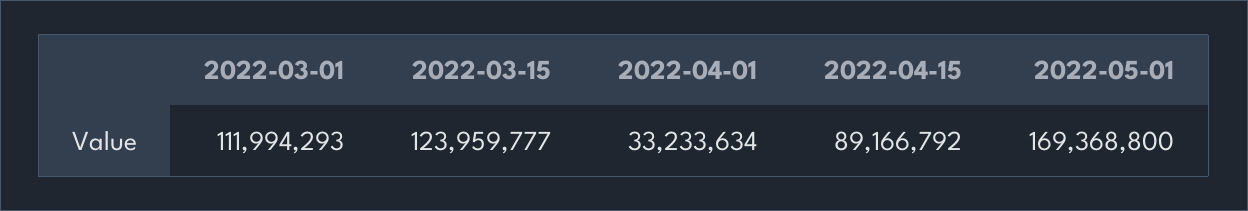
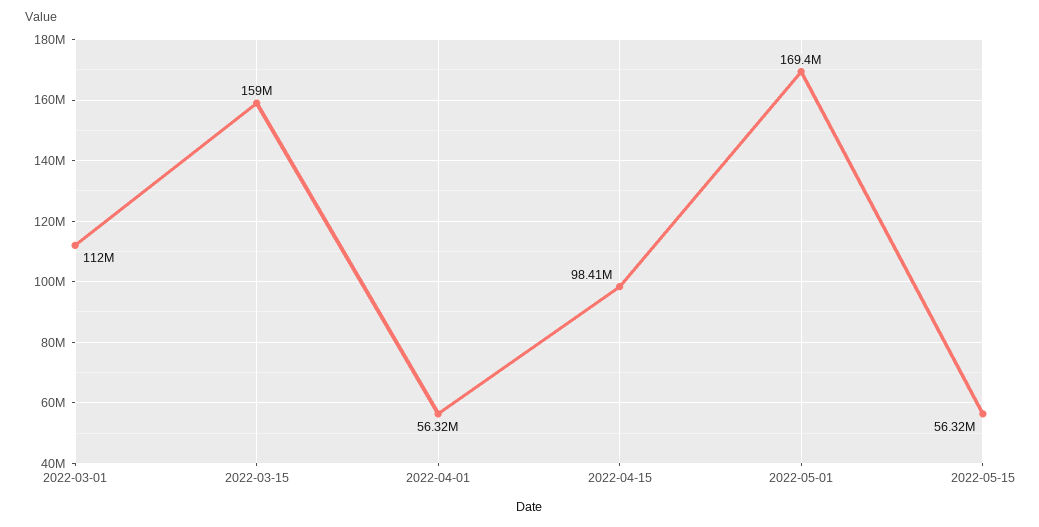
2022-03-15: 123959777 -> 159000000
2022-04-01: 33233634 -> 56320000
2022-04-15: 89166792 -> 98410000
2022-05-15: none -> 56320000

